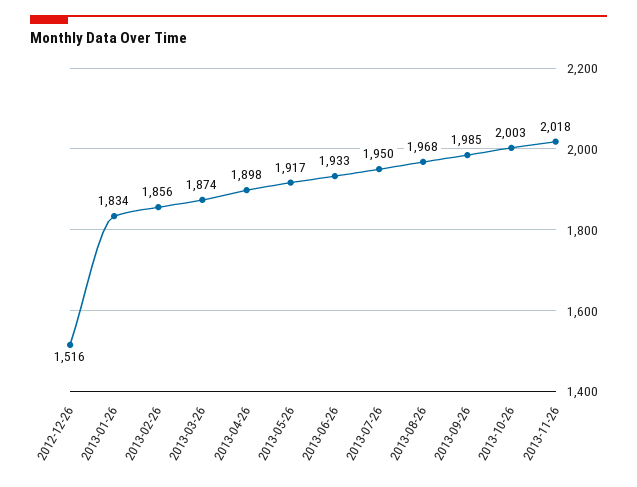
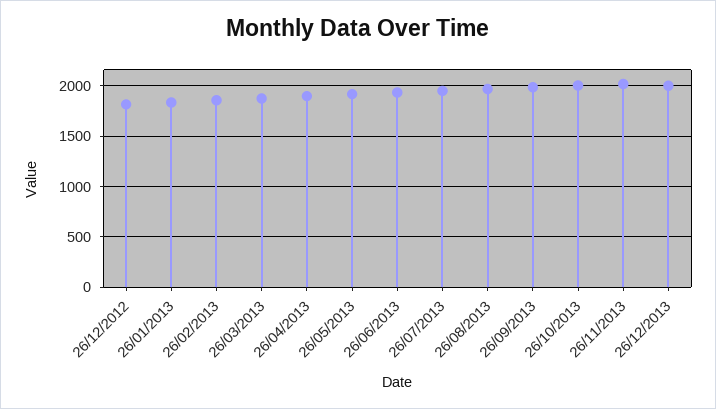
2012-12-26: 1516 -> 1800
26/12/2013: none -> 2000

